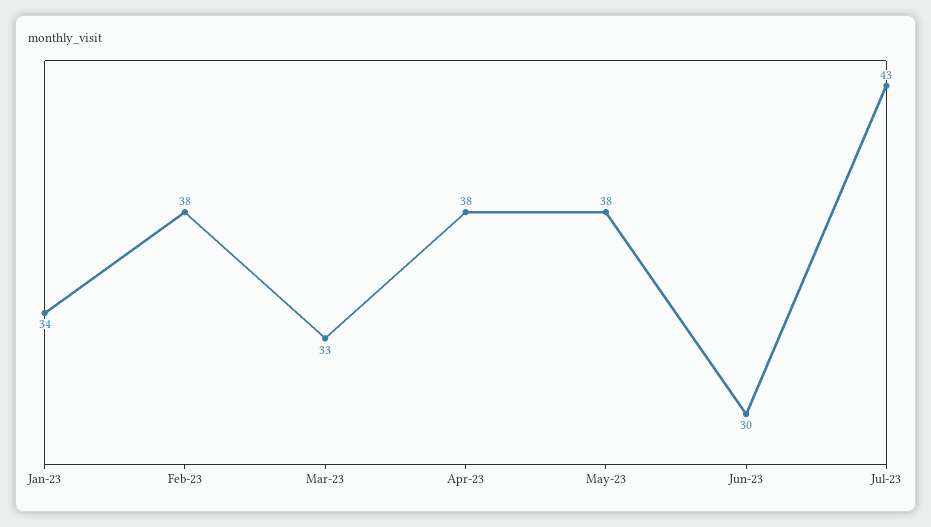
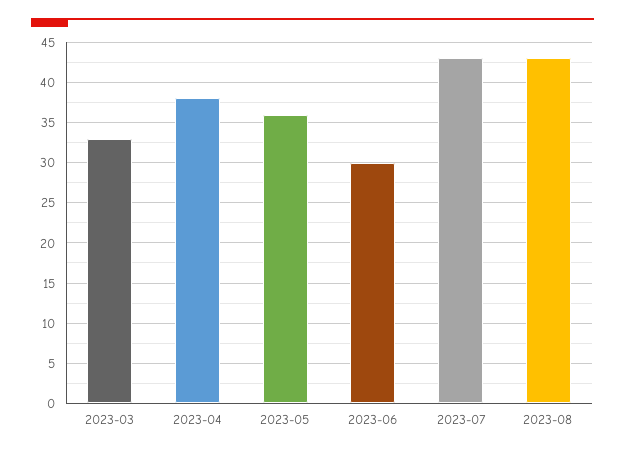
Jan-23: 34 -> none
Feb-23: 38 -> none
May-23: 38 -> 36
2023-08: none -> 43

